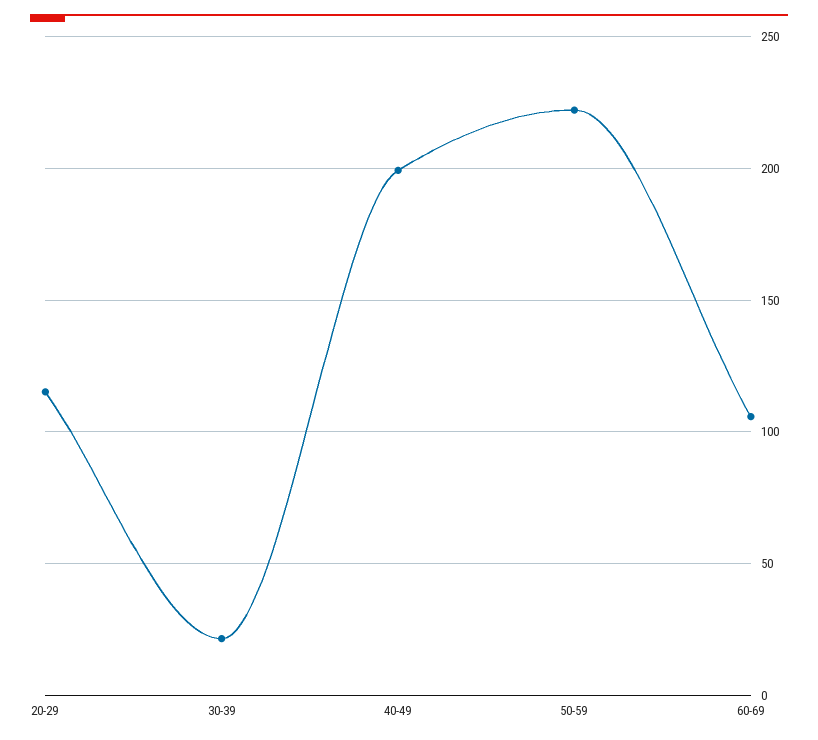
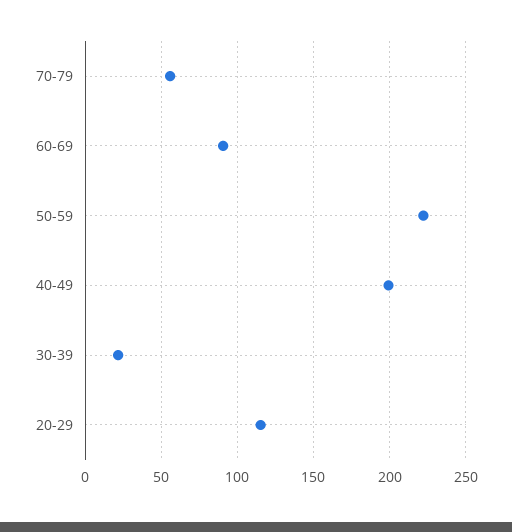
60-69: 105 -> 90
70-79: none -> 55

